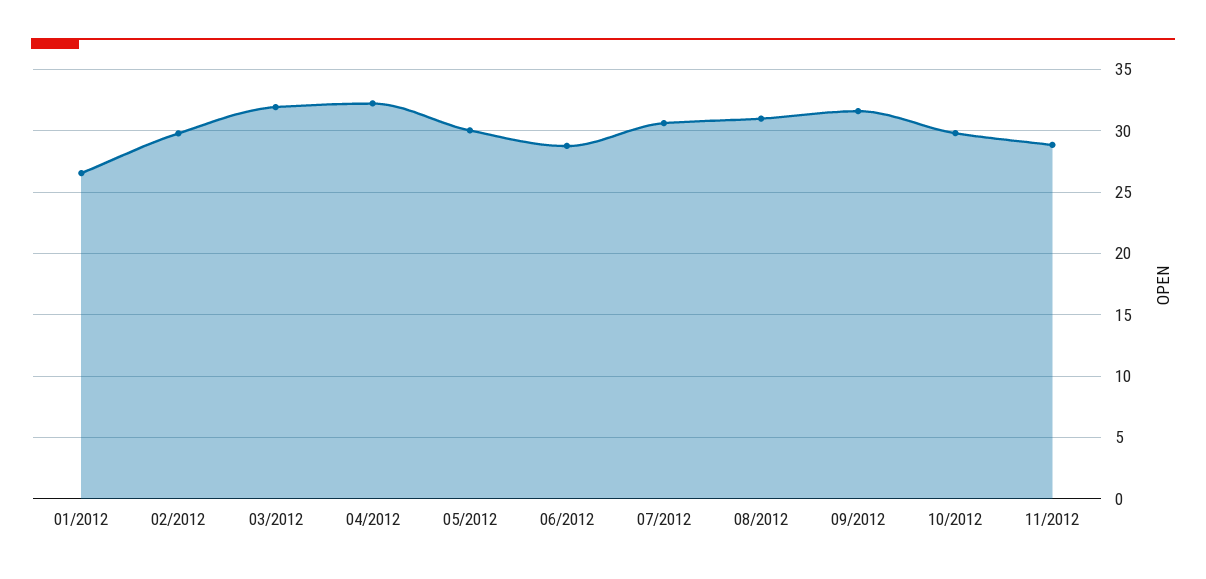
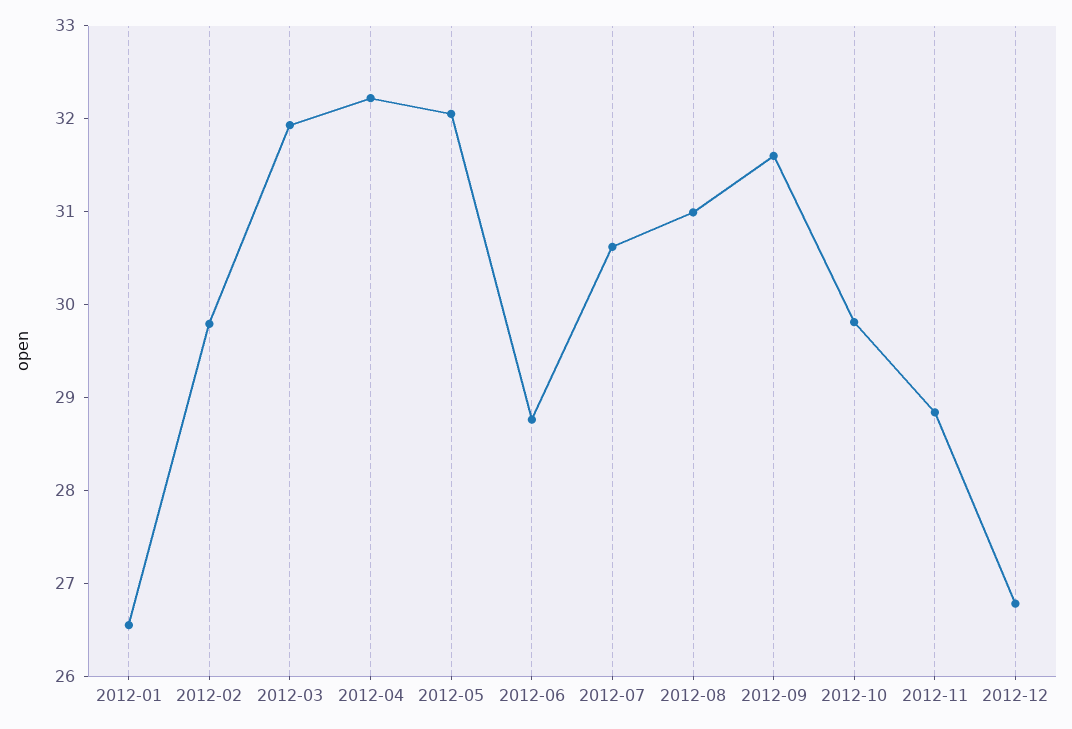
05/2012: 30 -> 32
2012-12: none -> 26.8

